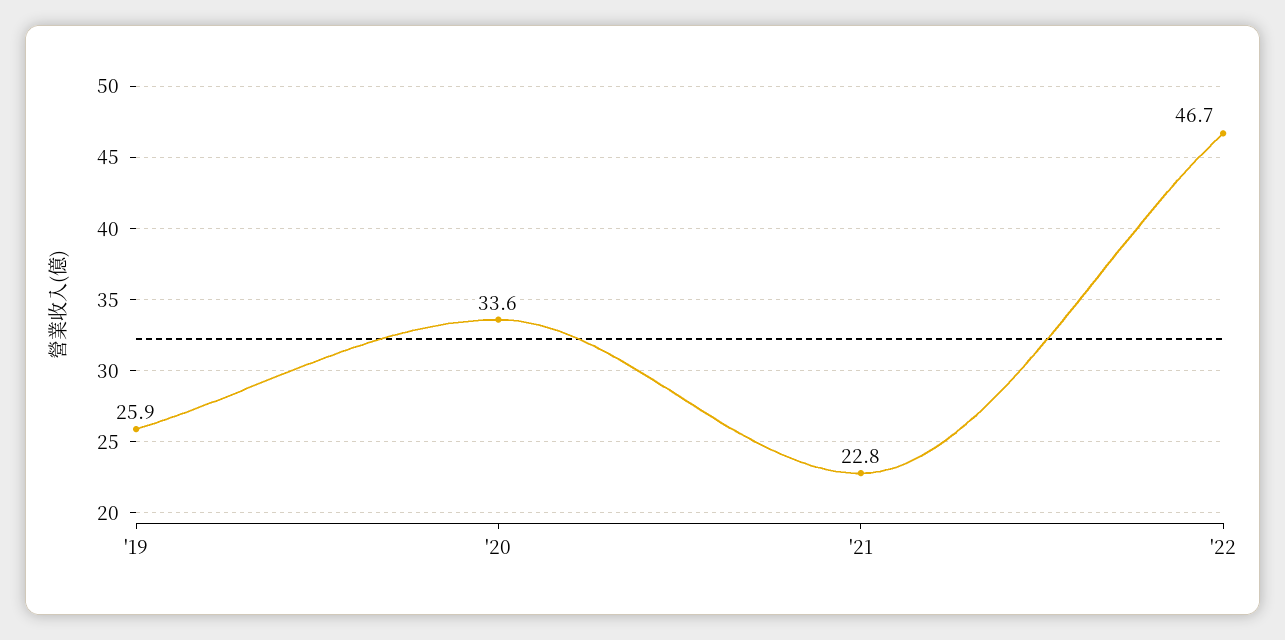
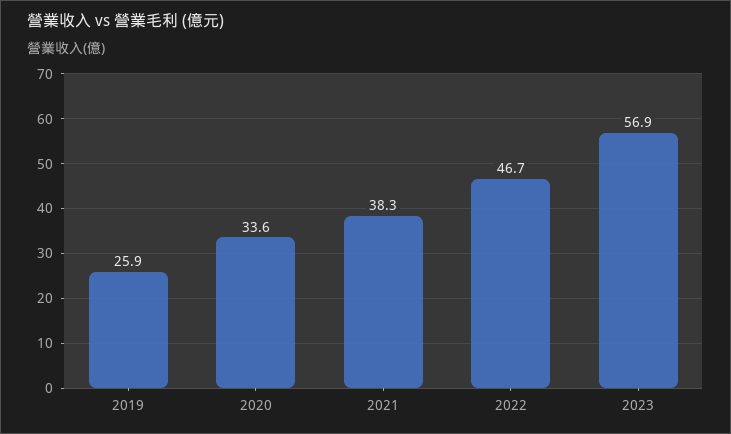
'21: 22.8 -> 38.3
2023: none -> 56.9

